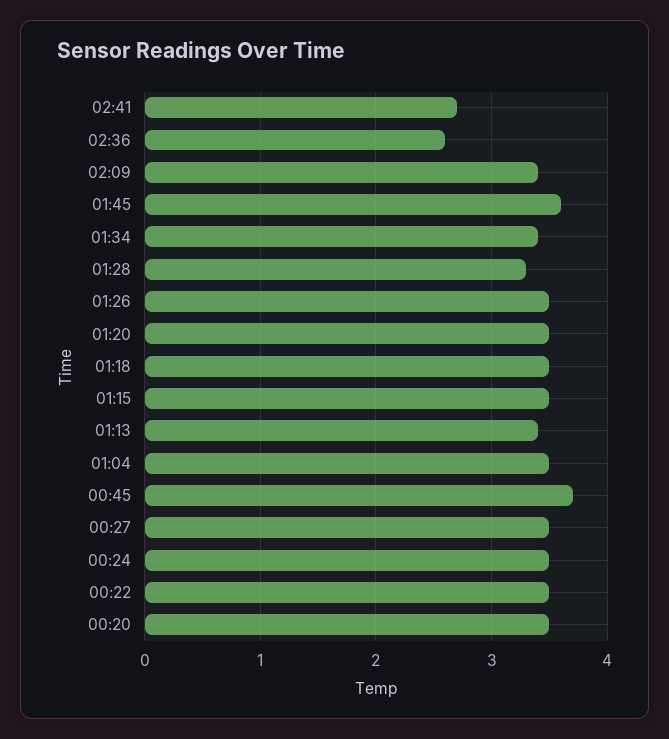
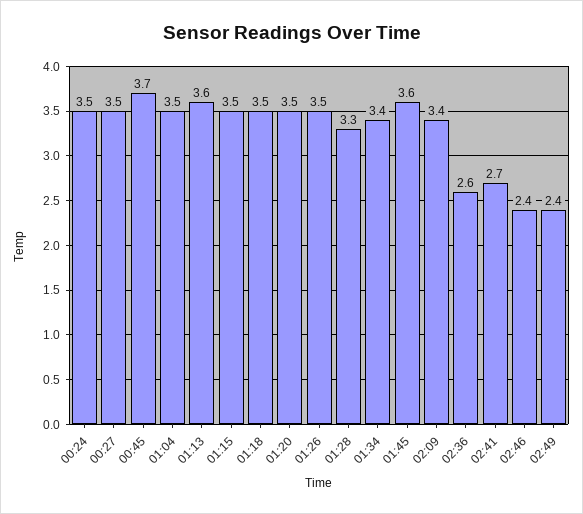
01:13: 3.4 -> 3.6
00:22: 3.5 -> none
00:20: 3.5 -> none
02:46: none -> 2.4
02:49: none -> 2.4

